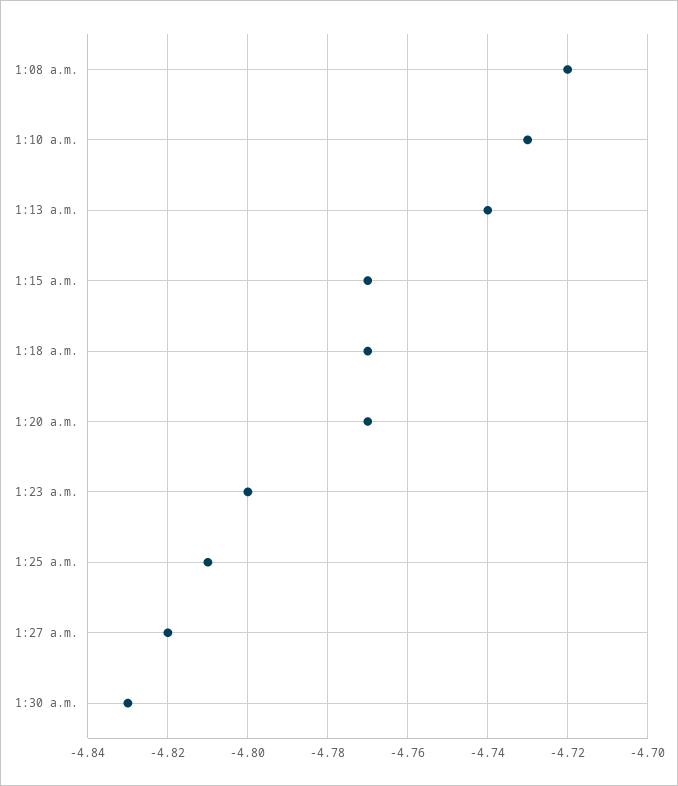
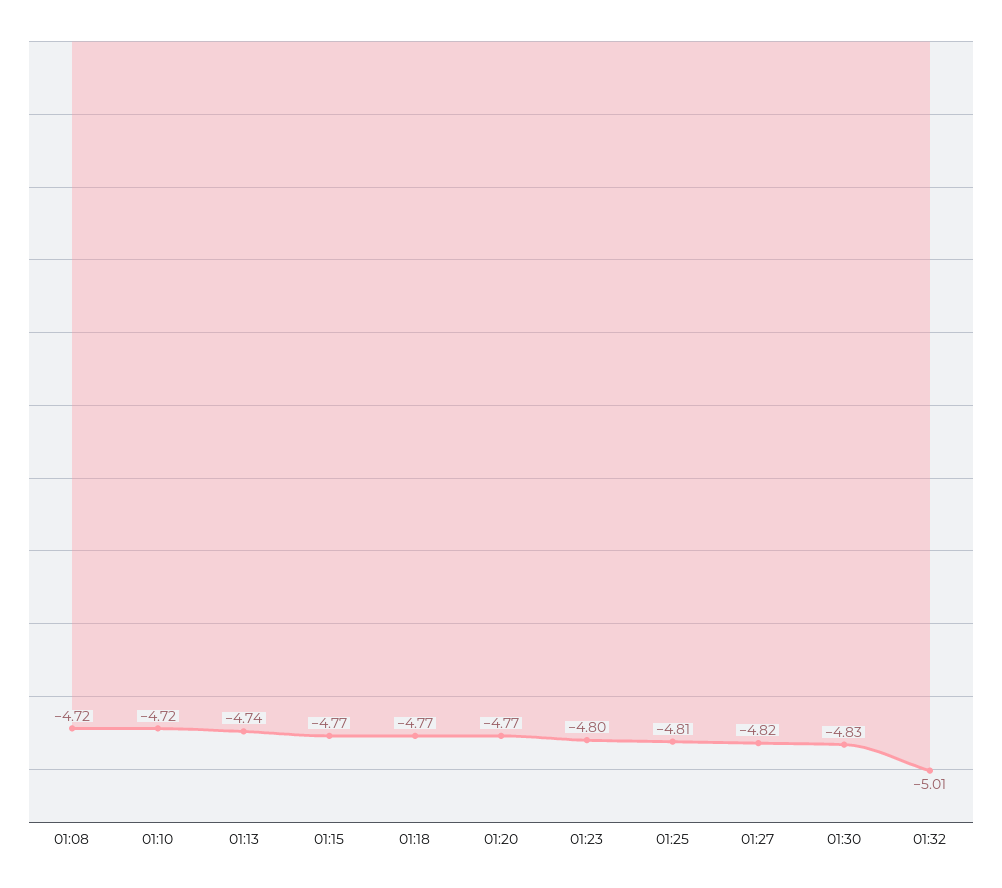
1:10 a.m.: -4.73 -> -4.72
01:32: none -> -5.01

